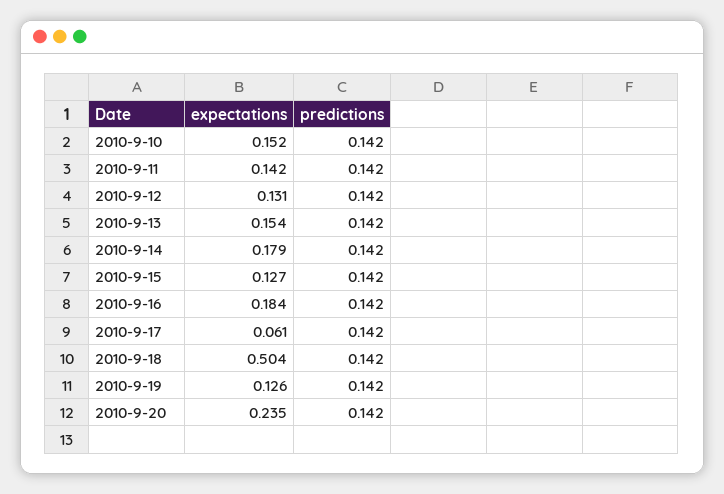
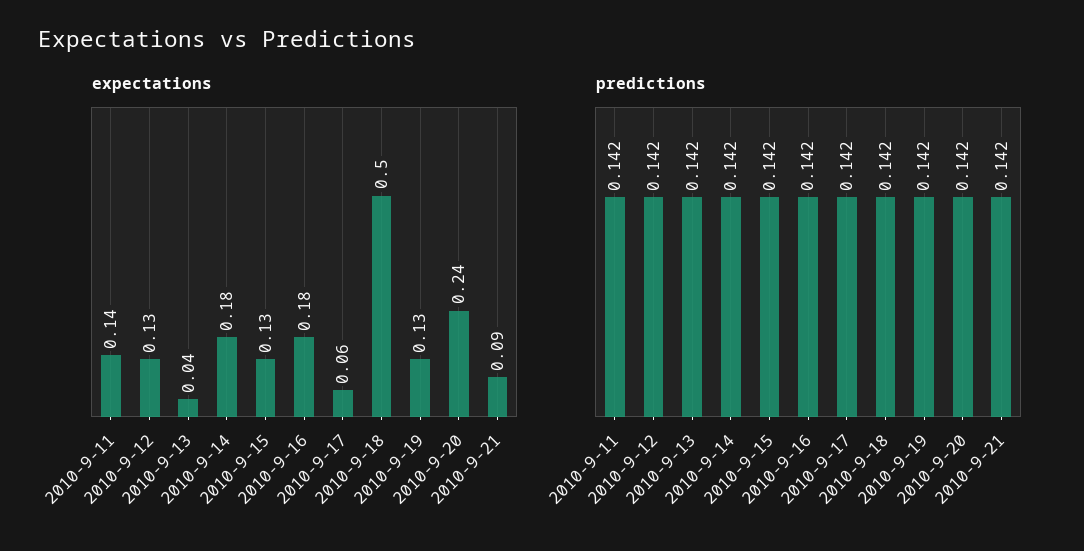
expectations, 2010-9-10: 0.152 -> none
predictions, 2010-9-10: 0.142 -> none
expectations, 2010-9-13: 0.154 -> 0.04
expectations, 2010-9-21: none -> 0.09
predictions, 2010-9-21: none -> 0.142

